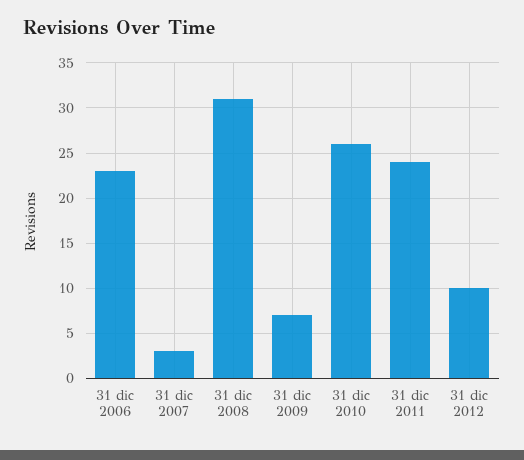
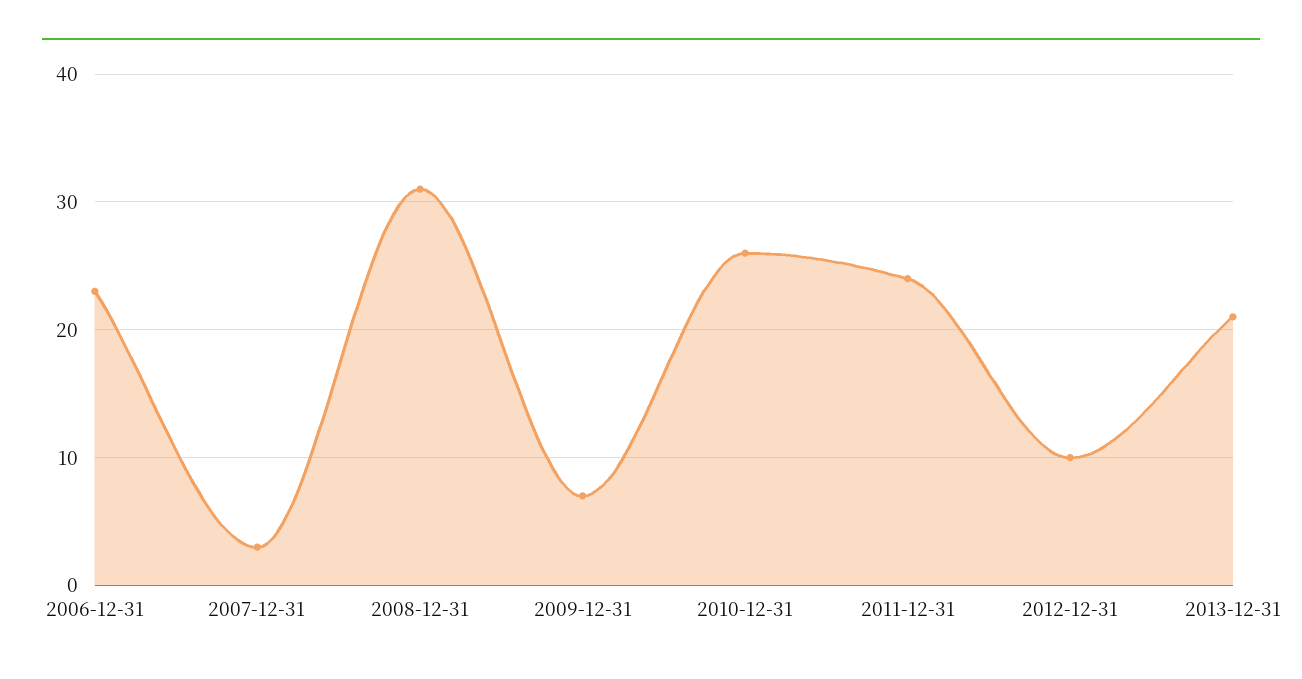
2013-12-31: none -> 21

